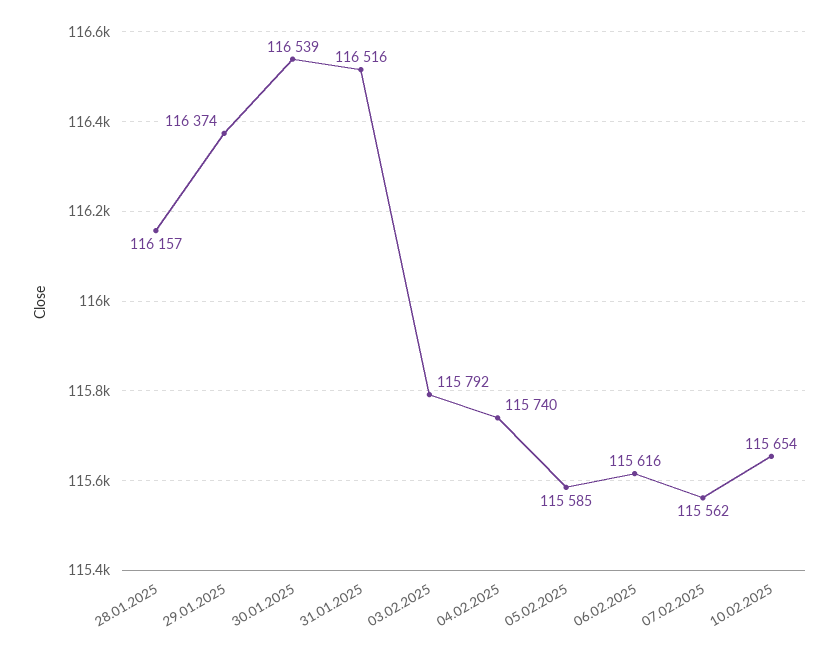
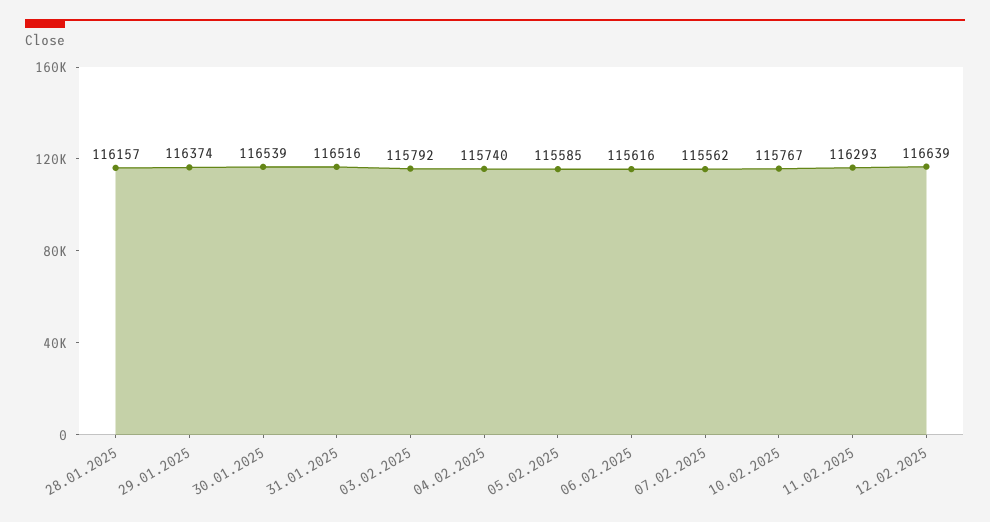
10.02.2025: 115654 -> 115767
11.02.2025: none -> 116293
12.02.2025: none -> 116639

